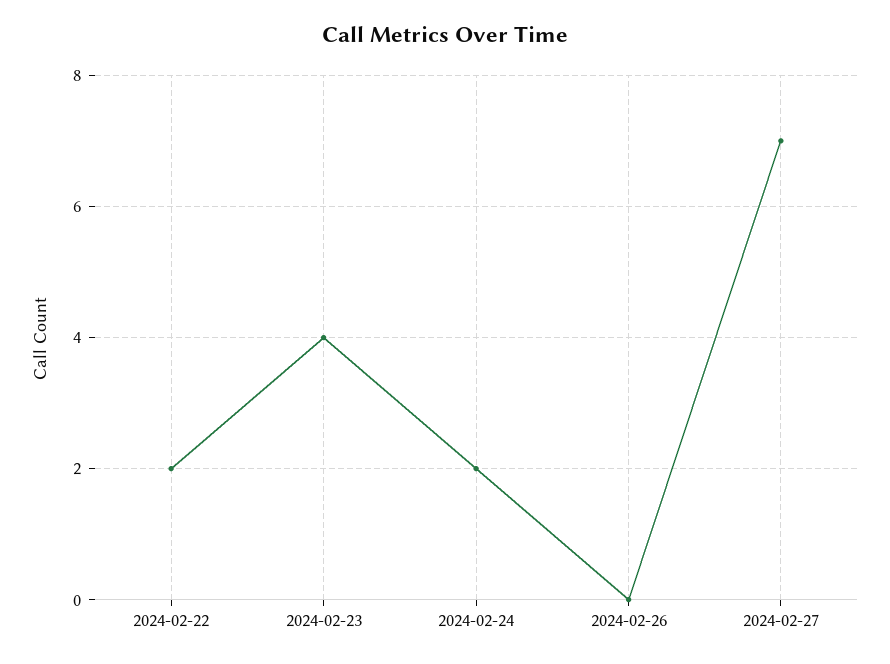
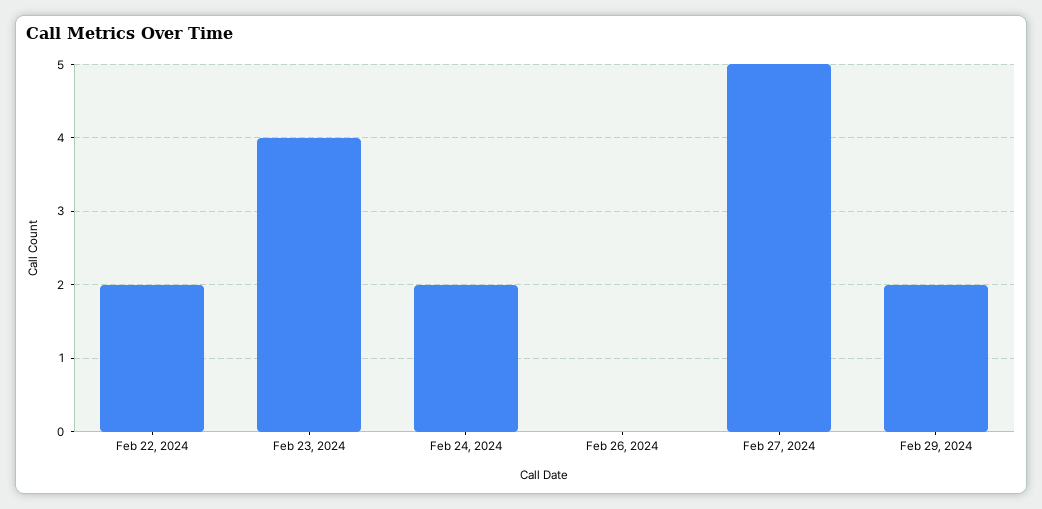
2024-02-27: 7 -> 5
Feb 29, 2024: none -> 2

